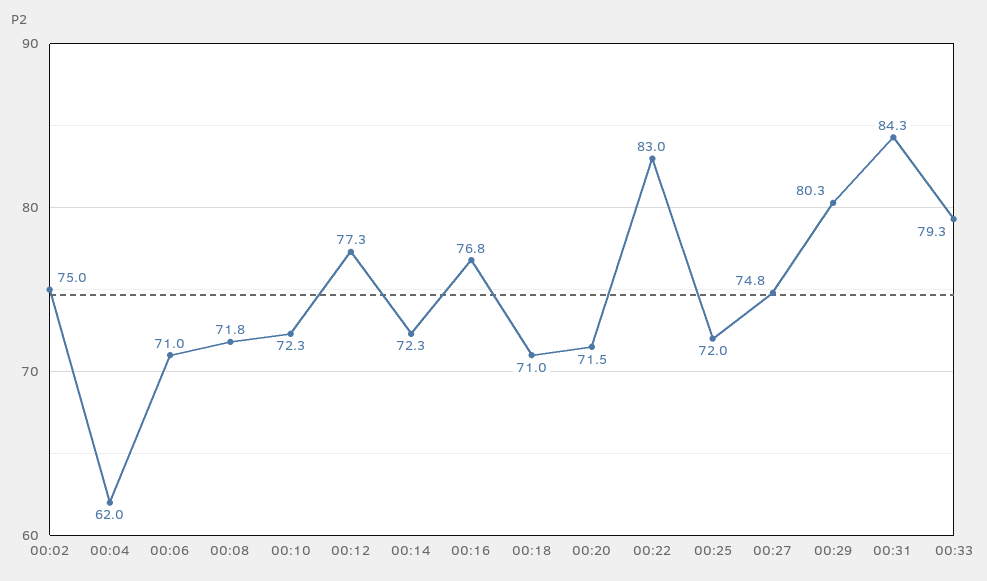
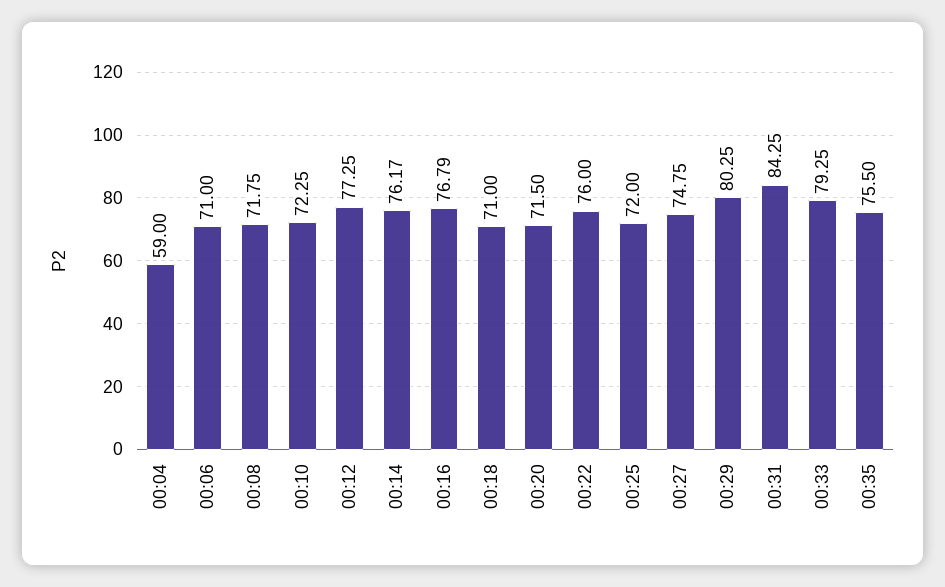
00:02: 75 -> none
00:04: 62 -> 59
00:14: 72.3 -> 76.17
00:22: 83 -> 76
00:35: none -> 75.5

